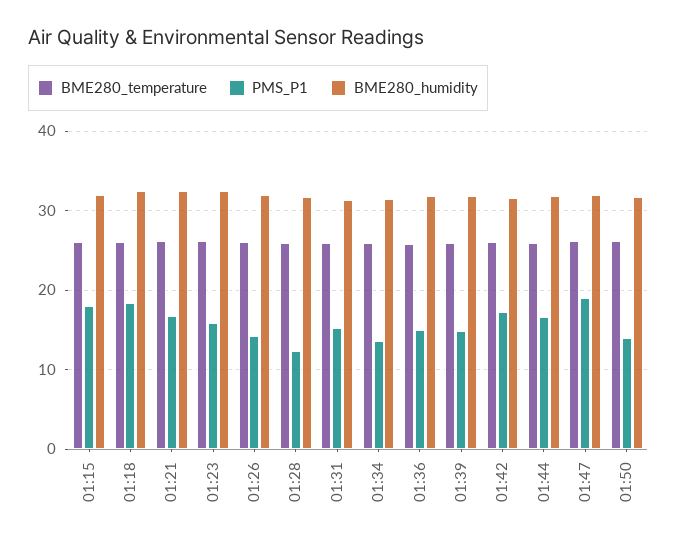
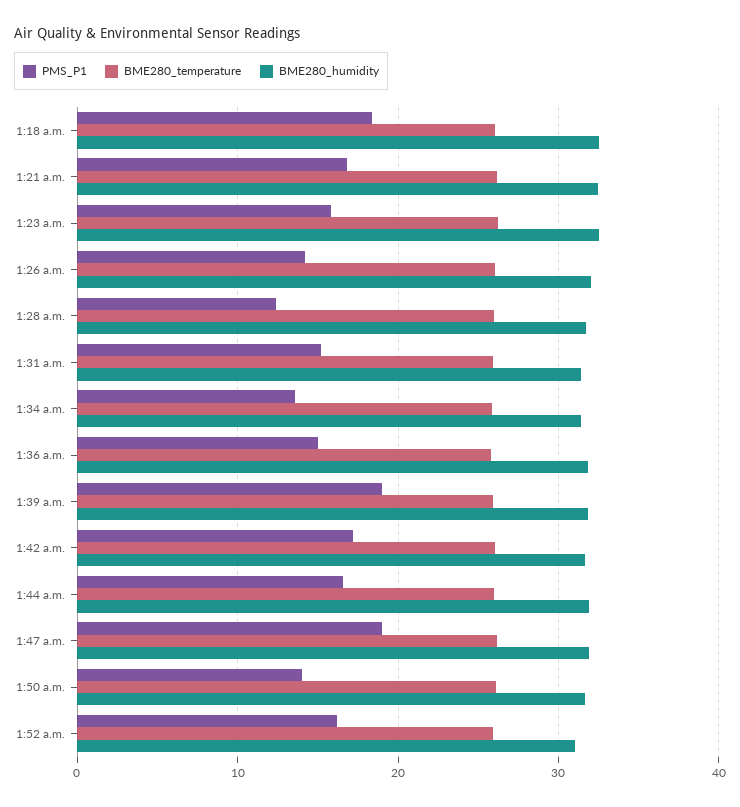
BME280_temperature, 01:15: 26 -> none
PMS_P1, 01:15: 18 -> none
BME280_humidity, 01:15: 32 -> none
PMS_P1, 01:39: 15 -> 19
PMS_P1, 1:52 a.m.: none -> 16
BME280_temperature, 1:52 a.m.: none -> 26
BME280_humidity, 1:52 a.m.: none -> 31

